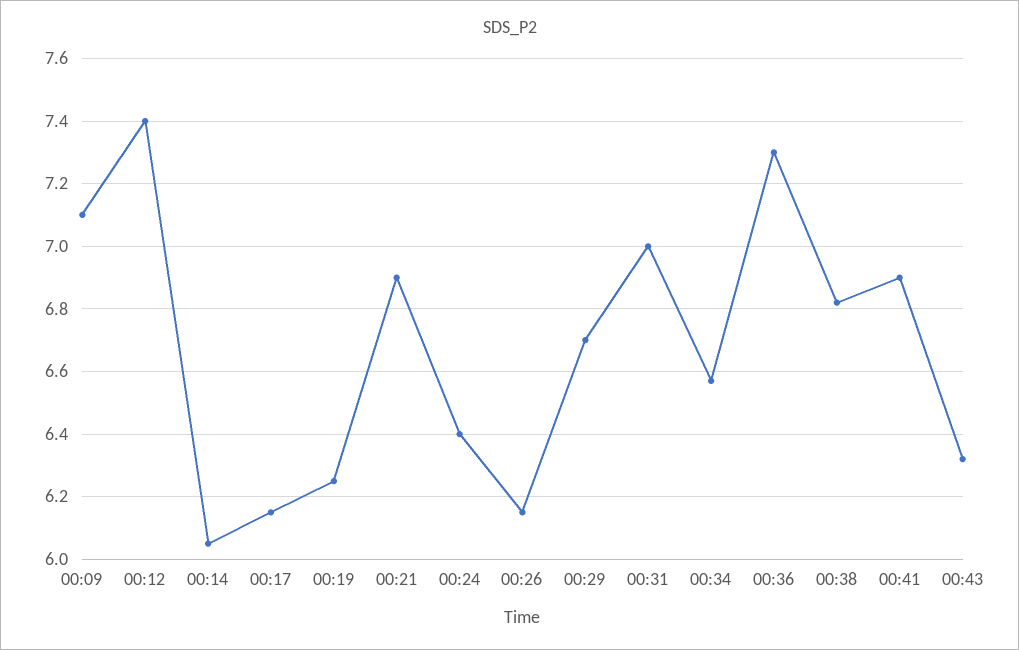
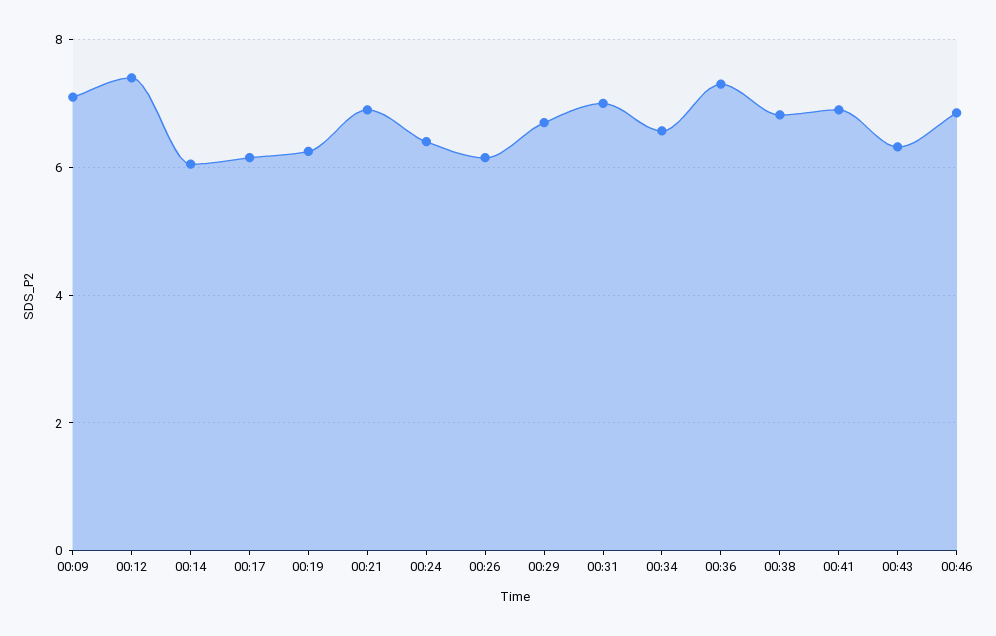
00:46: none -> 6.8

